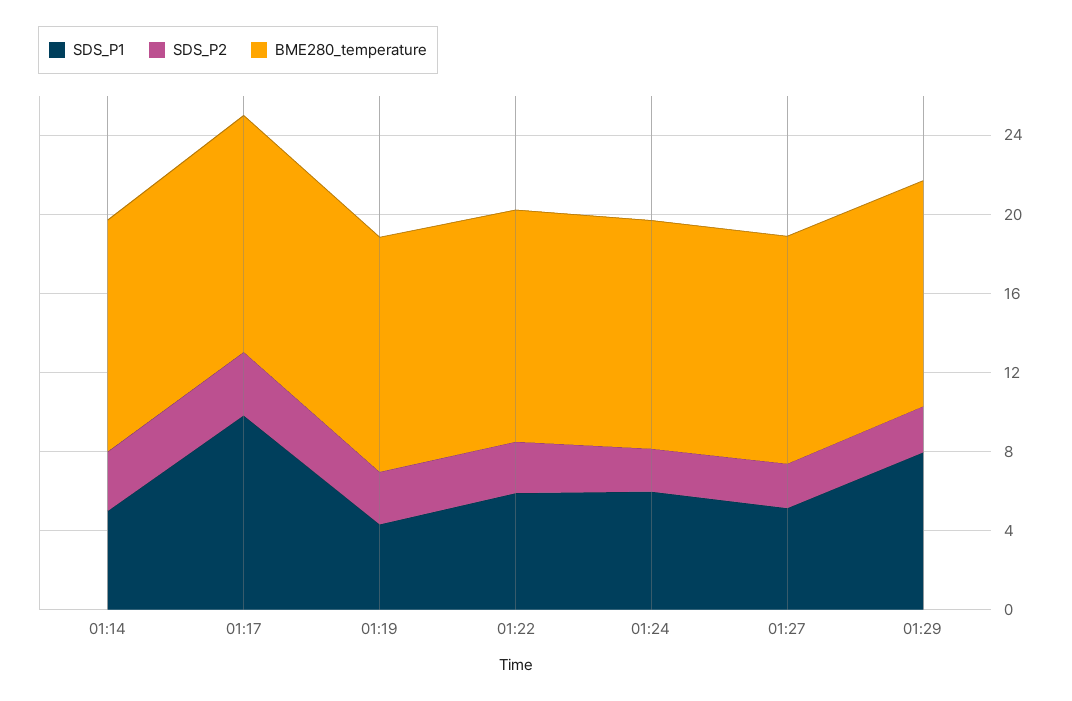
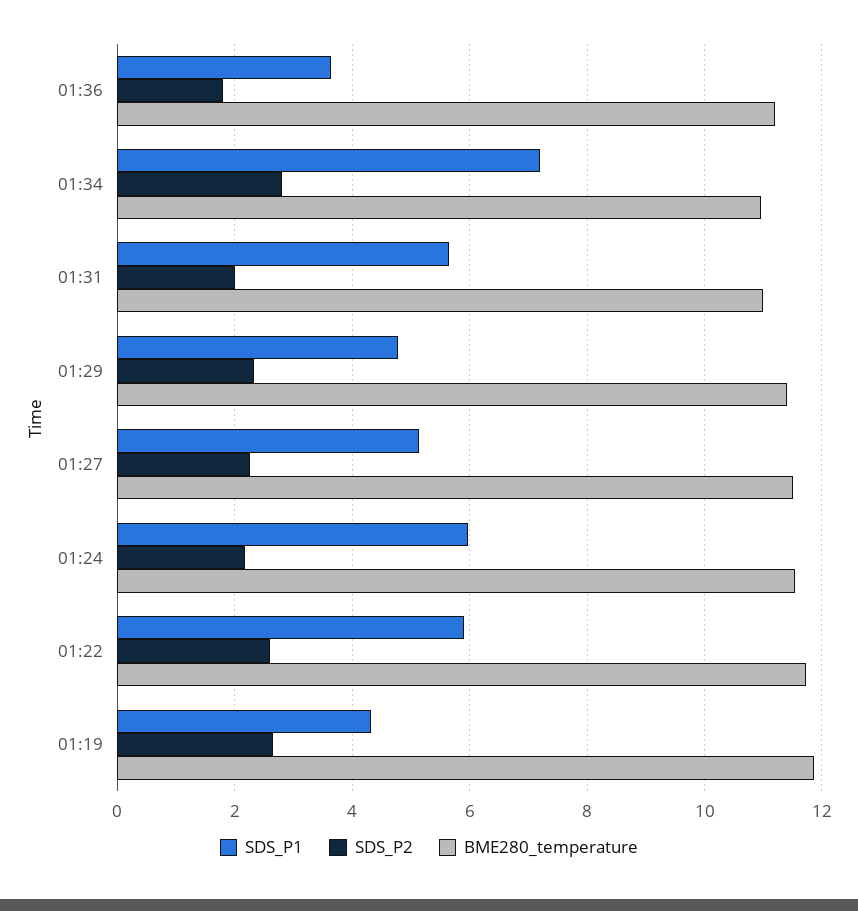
SDS_P1, 01:14: 5 -> none
SDS_P2, 01:14: 3 -> none
BME280_temperature, 01:14: 12 -> none
SDS_P1, 01:17: 10 -> none
SDS_P2, 01:17: 3 -> none
BME280_temperature, 01:17: 12 -> none
SDS_P1, 01:29: 8 -> 4.8
SDS_P1, 01:36: none -> 3.6
SDS_P2, 01:36: none -> 1.8
BME280_temperature, 01:36: none -> 11.2
SDS_P1, 01:34: none -> 7.2
SDS_P2, 01:34: none -> 2.8
BME280_temperature, 01:34: none -> 11
SDS_P1, 01:31: none -> 5.6
SDS_P2, 01:31: none -> 2
BME280_temperature, 01:31: none -> 11

